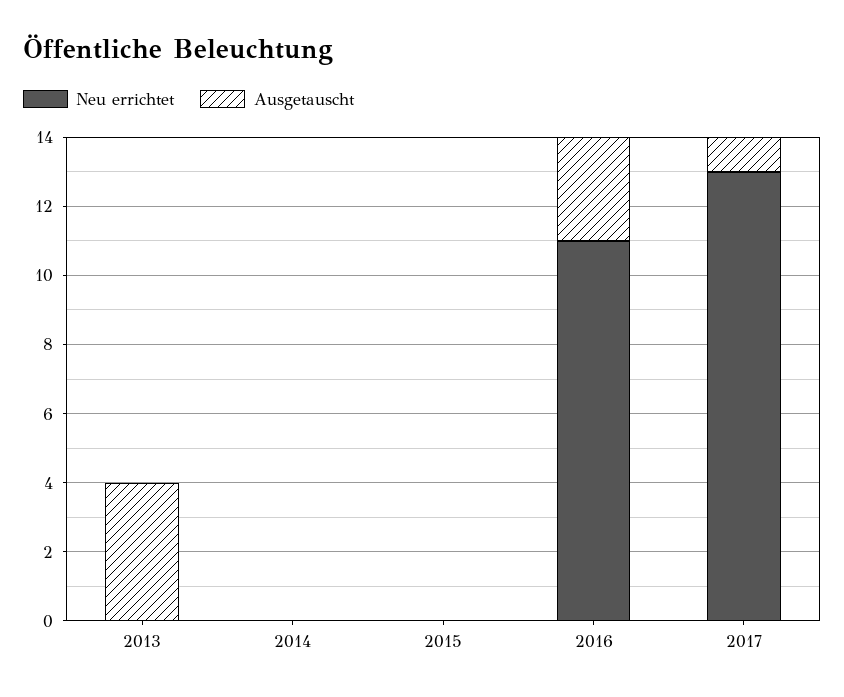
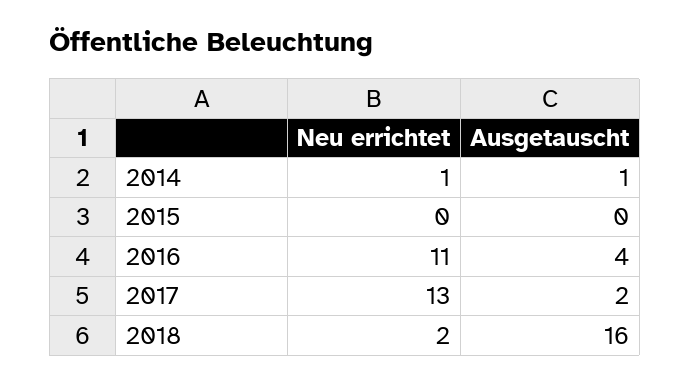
Neu errichtet, 2013: 0 -> none
Ausgetauscht, 2013: 4 -> none
Neu errichtet, 2014: 0 -> 1
Ausgetauscht, 2014: 0 -> 1
Ausgetauscht, 2016: 3 -> 4
Ausgetauscht, 2017: 1 -> 2
Neu errichtet, 2018: none -> 2
Ausgetauscht, 2018: none -> 16

